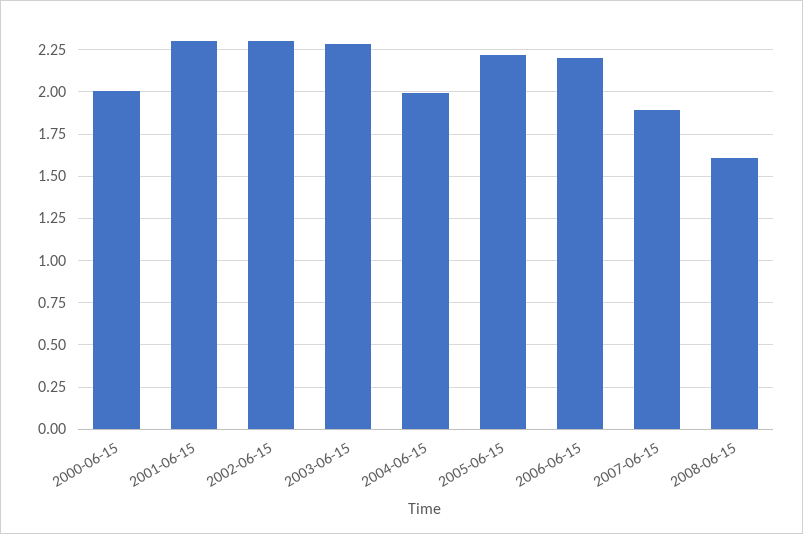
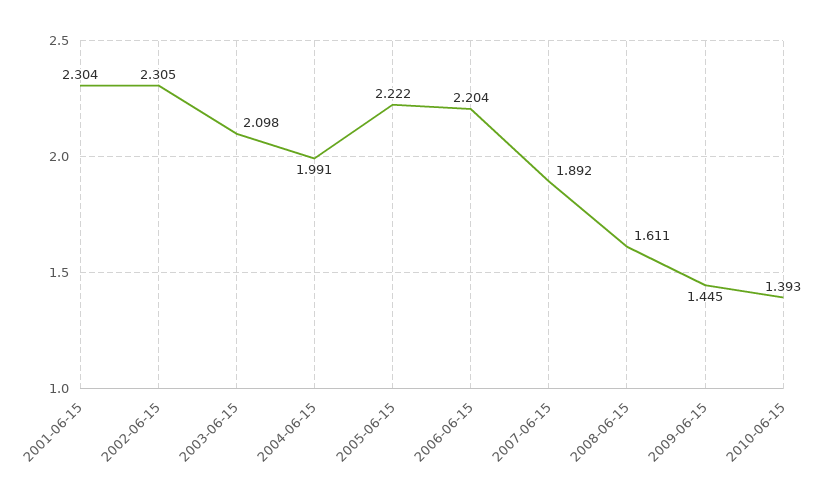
2000-06-15: 2 -> none
2003-06-15: 2.3 -> 2.098
2009-06-15: none -> 1.445
2010-06-15: none -> 1.393

